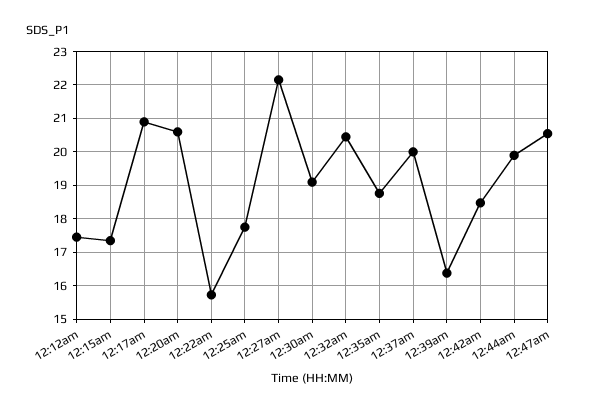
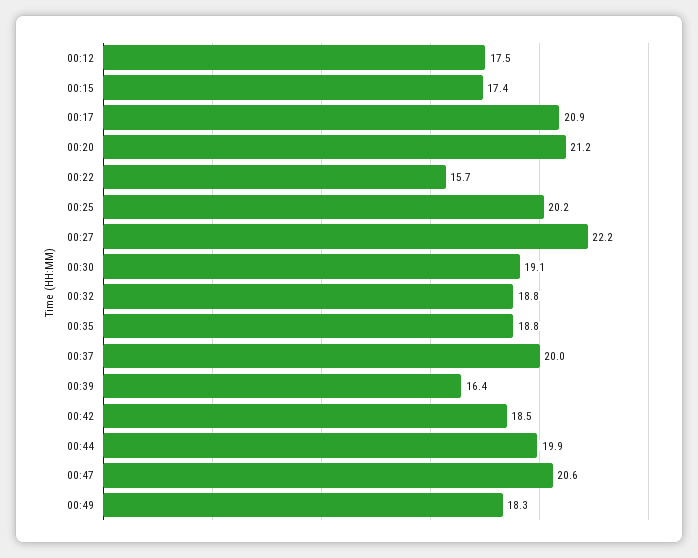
12:20am: 20.6 -> 21.2
12:25am: 17.8 -> 20.2
12:32am: 20.4 -> 18.8
00:49: none -> 18.3

